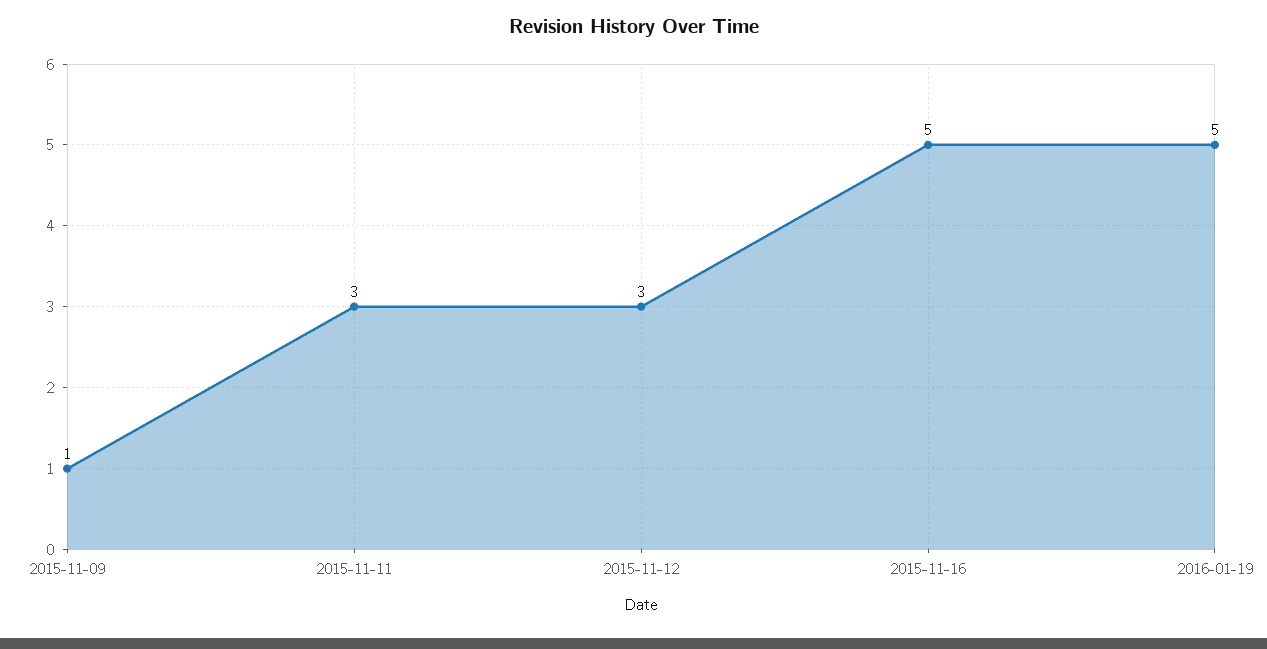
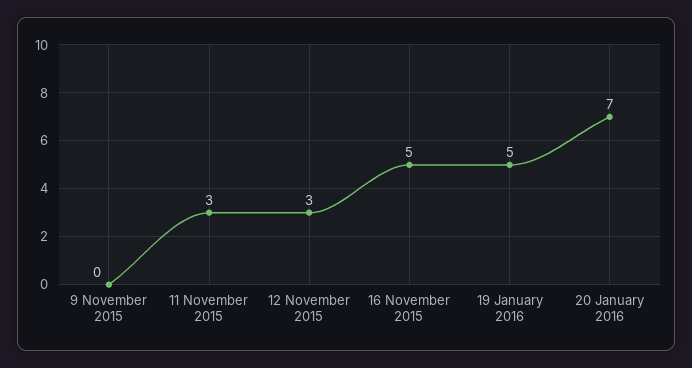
2015-11-09: 1 -> 0
20 January 2016: none -> 7

